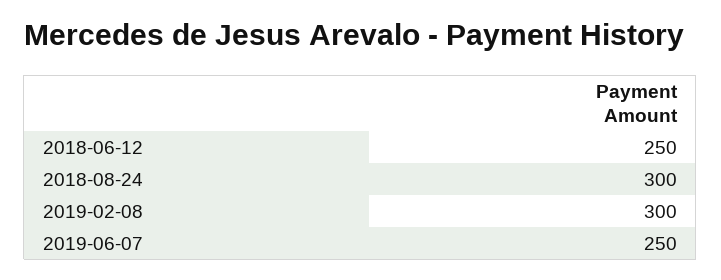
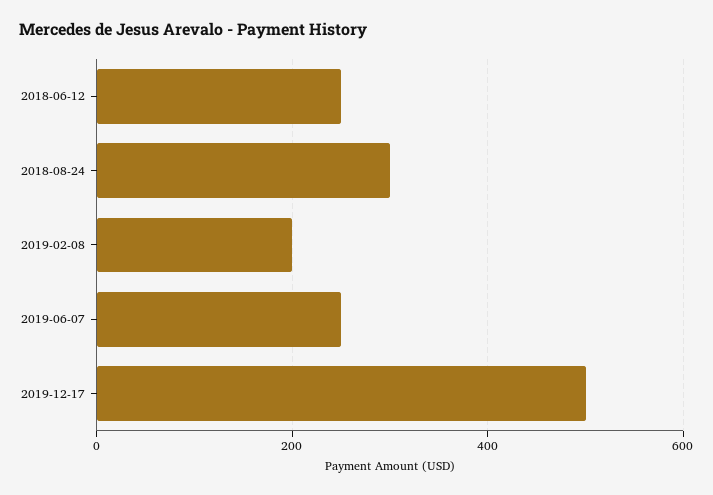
2019-02-08: 300 -> 200
2019-12-17: none -> 500

